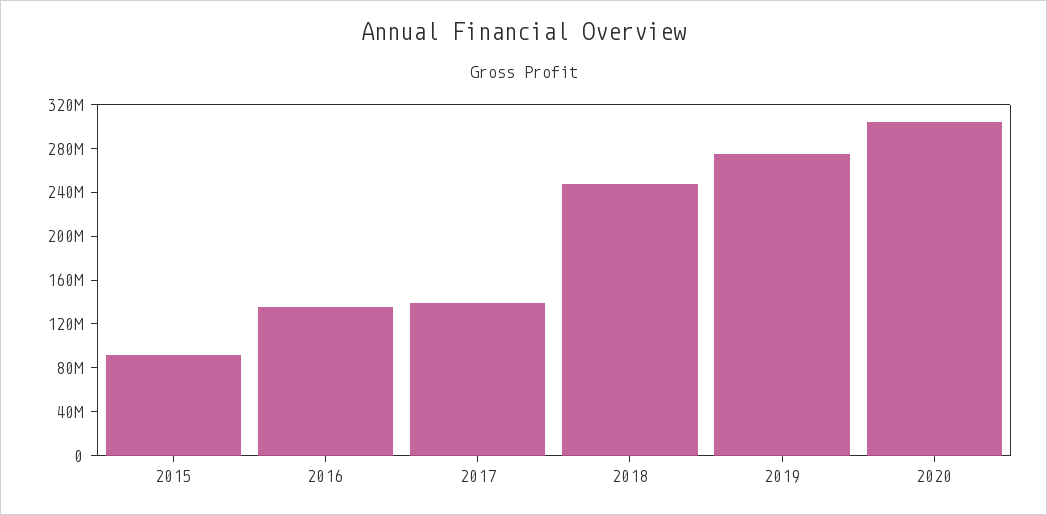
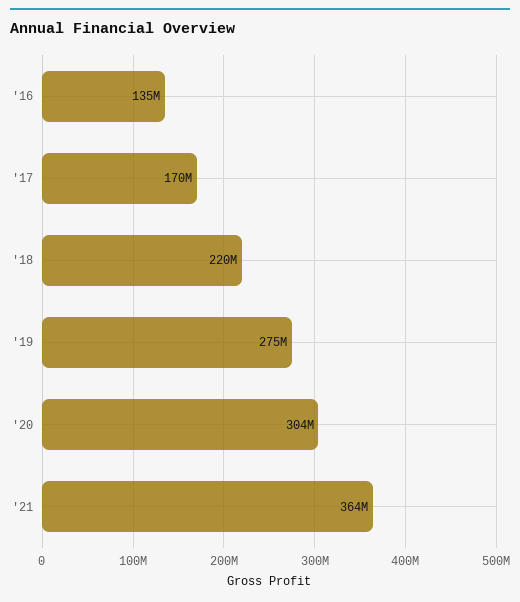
2015: 90000000 -> none
2017: 140000000 -> 170000000
2018: 250000000 -> 220000000
'21: none -> 364000000

